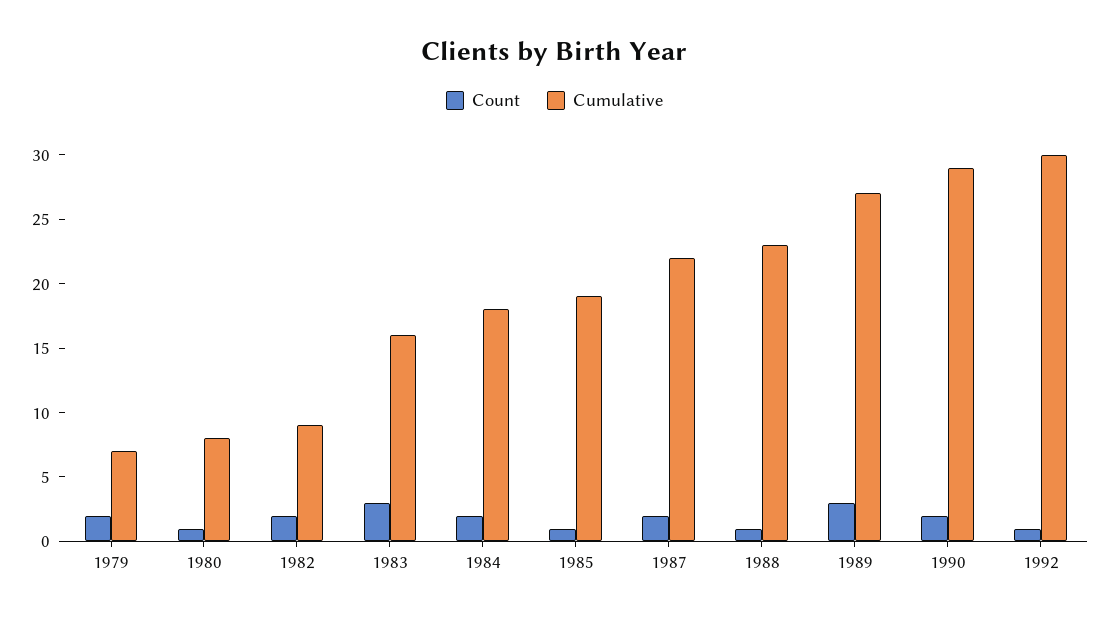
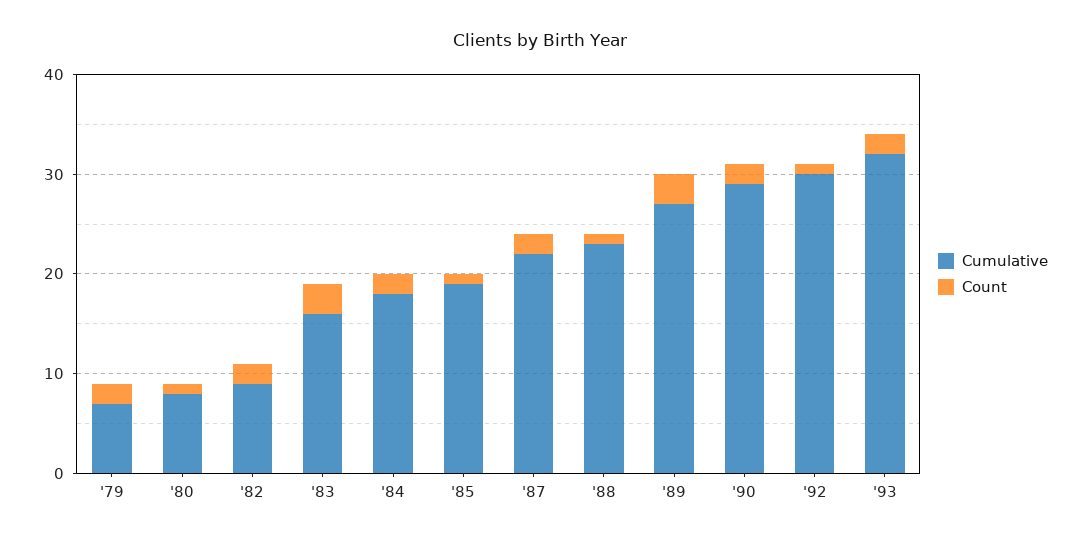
Cumulative, '93: none -> 32
Count, '93: none -> 2

